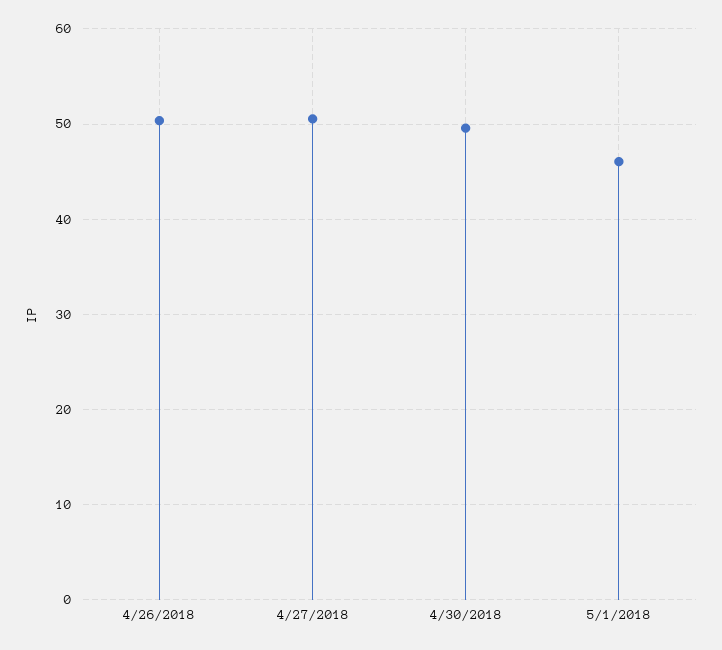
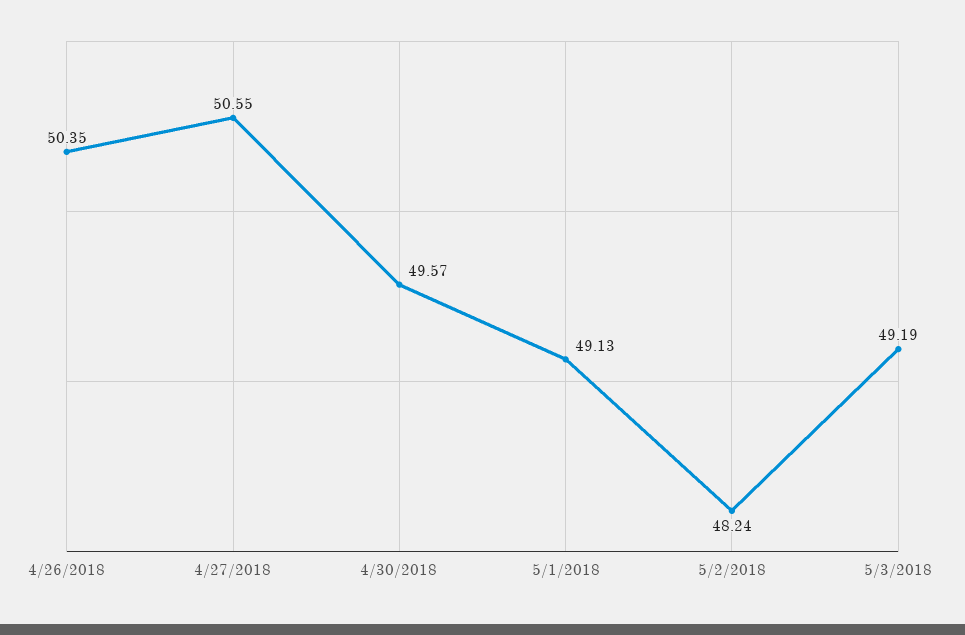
5/1/2018: 46 -> 49.13
5/2/2018: none -> 48.24
5/3/2018: none -> 49.19

